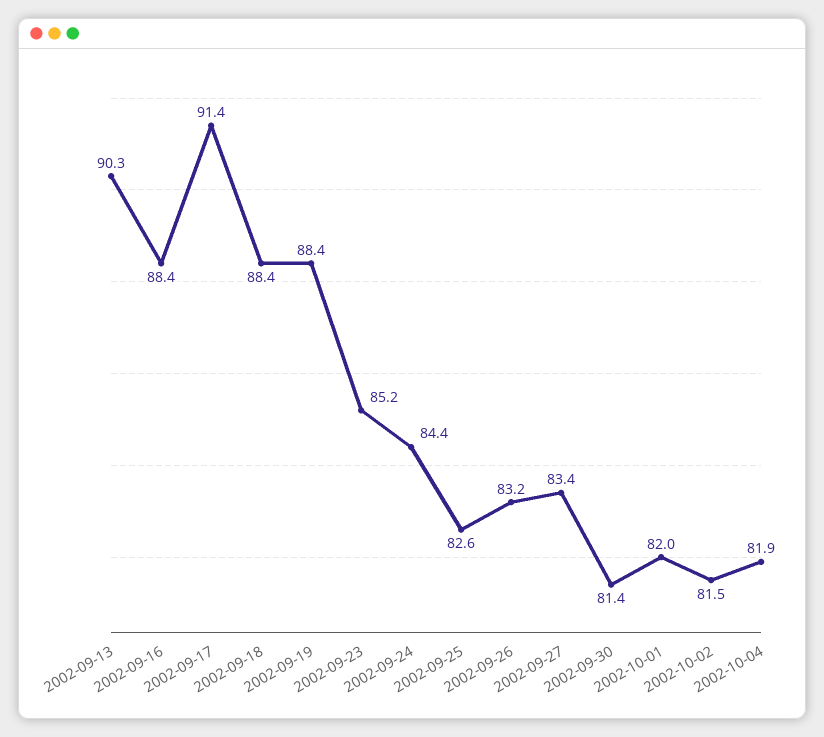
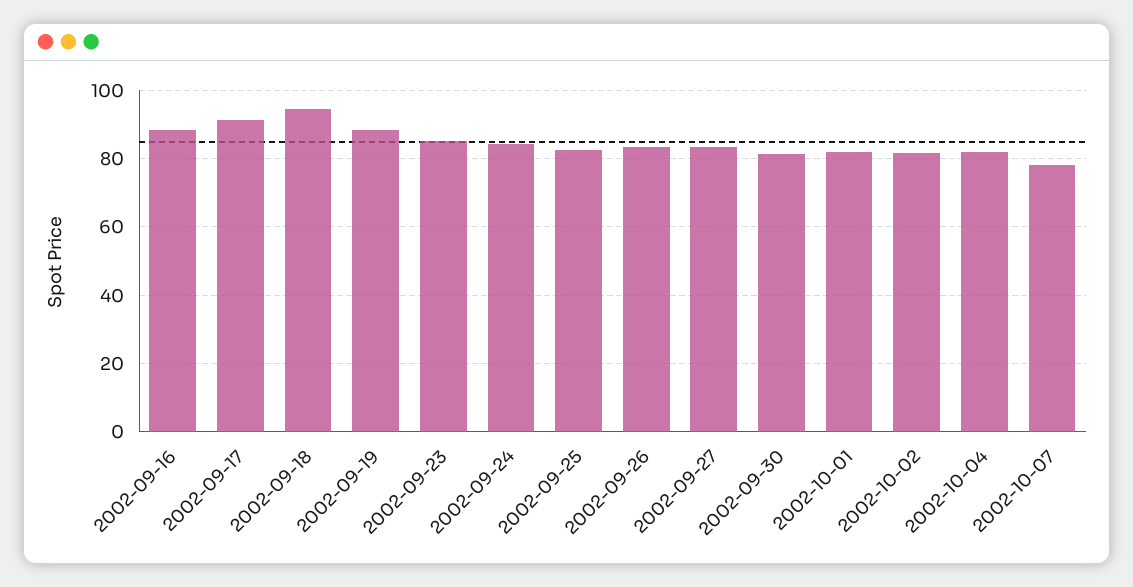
2002-09-13: 90.3 -> none
2002-09-18: 88.4 -> 94
2002-10-07: none -> 78

